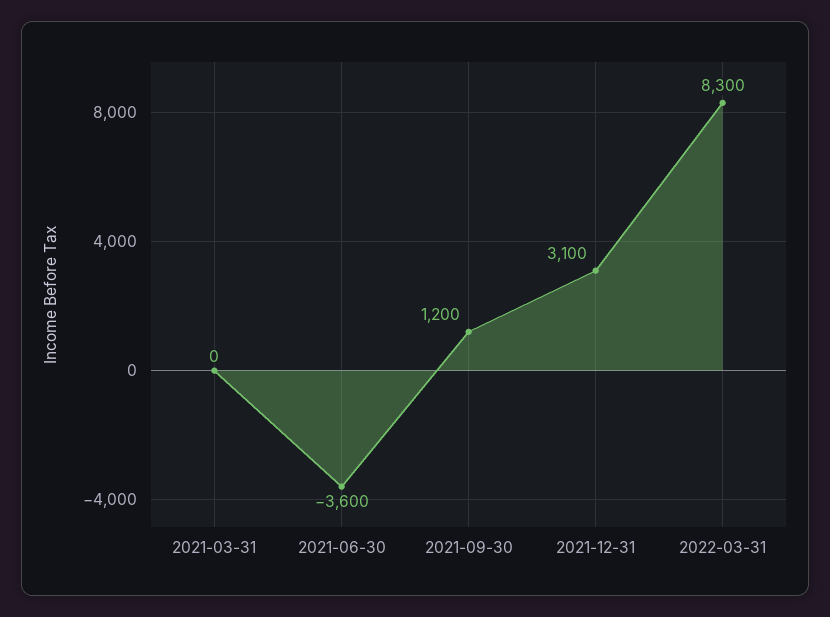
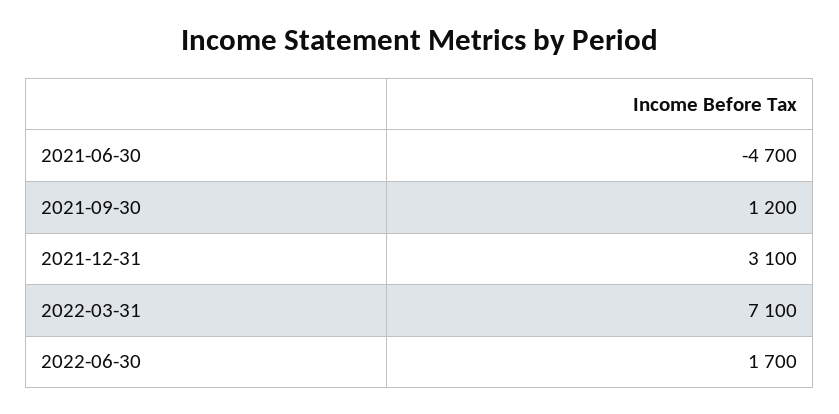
2021-03-31: 0 -> none
2021-06-30: -3600 -> -4700
2022-03-31: 8300 -> 7100
2022-06-30: none -> 1700

